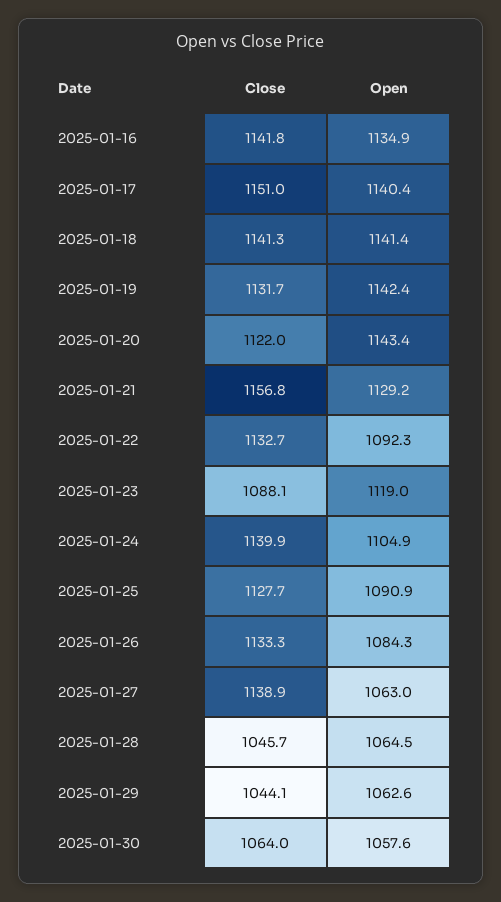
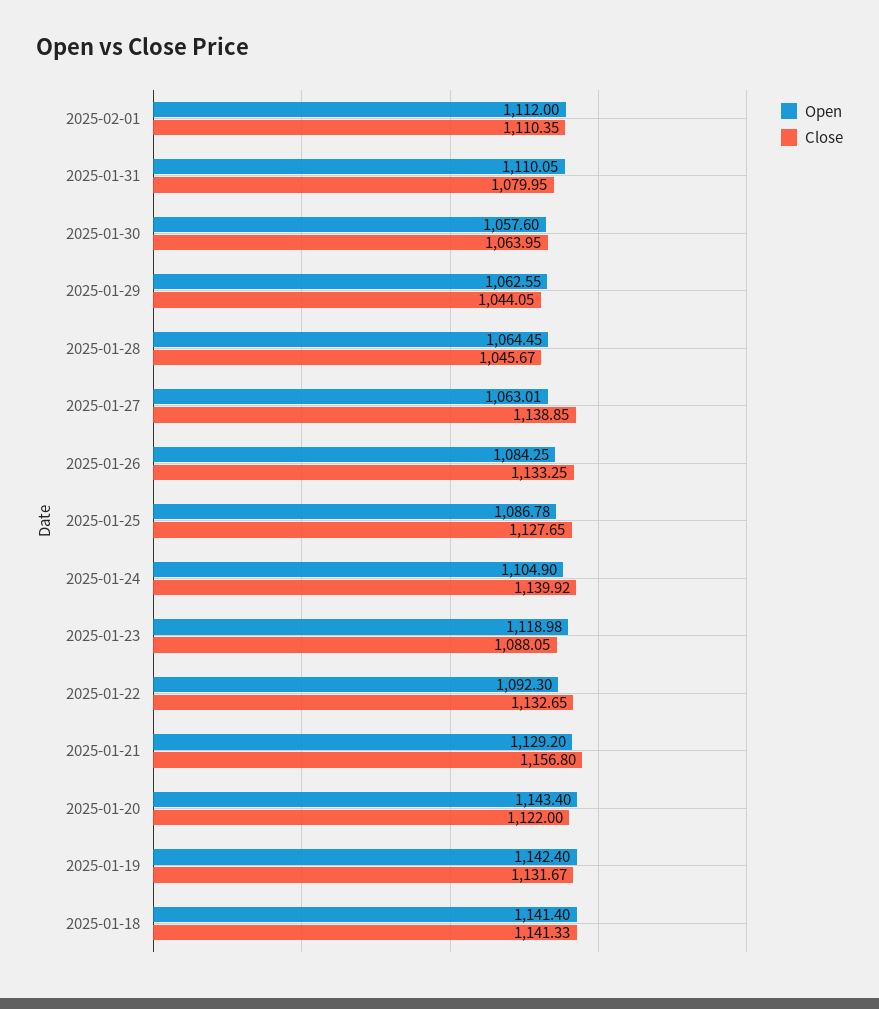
Close, 2025-01-16: 1141.8 -> none
Open, 2025-01-16: 1134.9 -> none
Close, 2025-01-17: 1151 -> none
Open, 2025-01-17: 1140.4 -> none
Open, 2025-01-25: 1090.9 -> 1086.78
Open, 2025-02-01: none -> 1112
Close, 2025-02-01: none -> 1110.35
Open, 2025-01-31: none -> 1110.05
Close, 2025-01-31: none -> 1079.95

